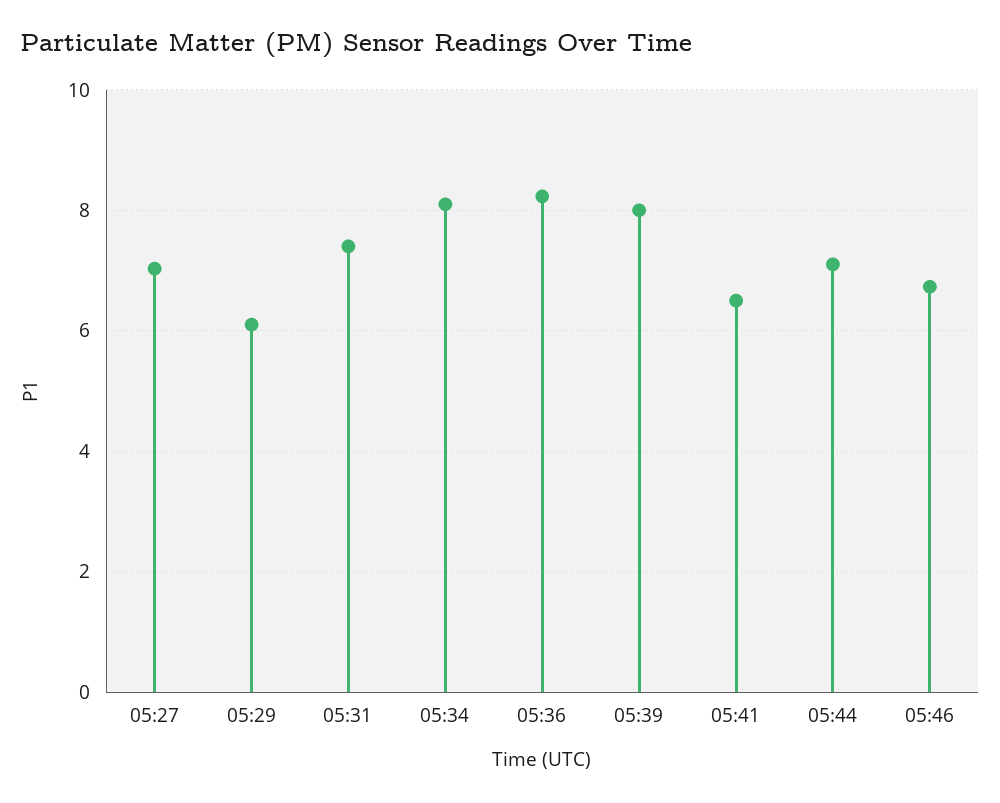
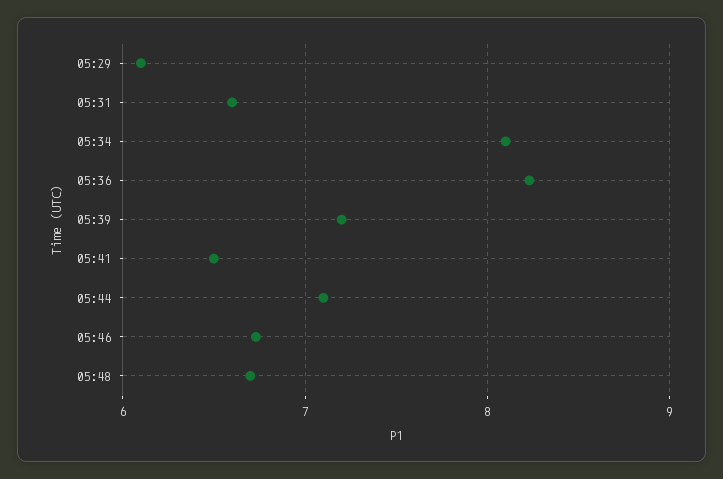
05:27: 7 -> none
05:31: 7.4 -> 6.6
05:39: 8 -> 7.2
05:48: none -> 6.7

